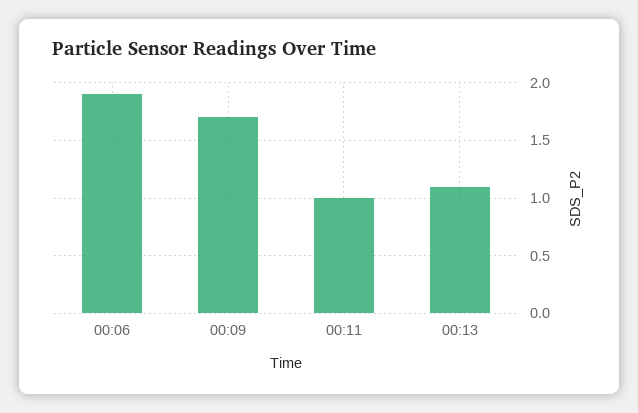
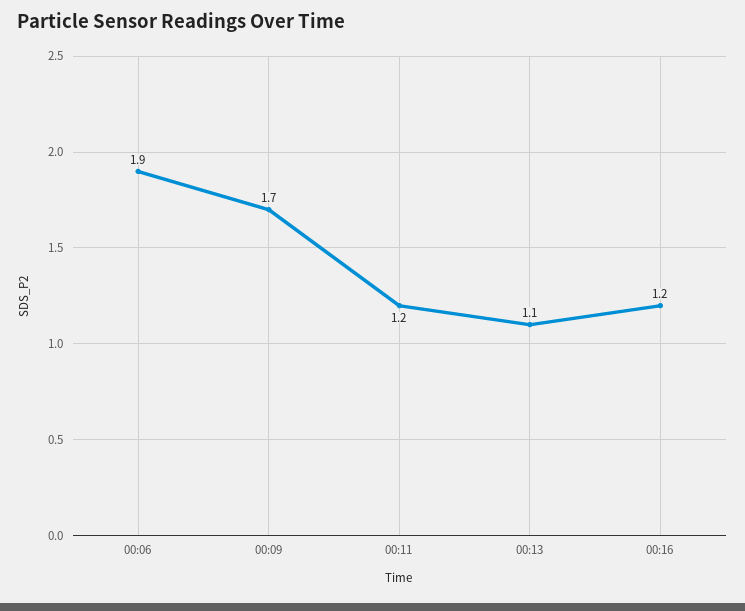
00:11: 1 -> 1.2
00:16: none -> 1.2

